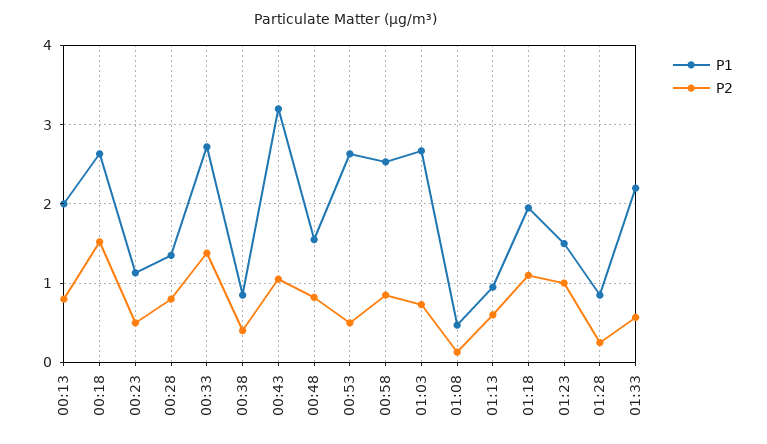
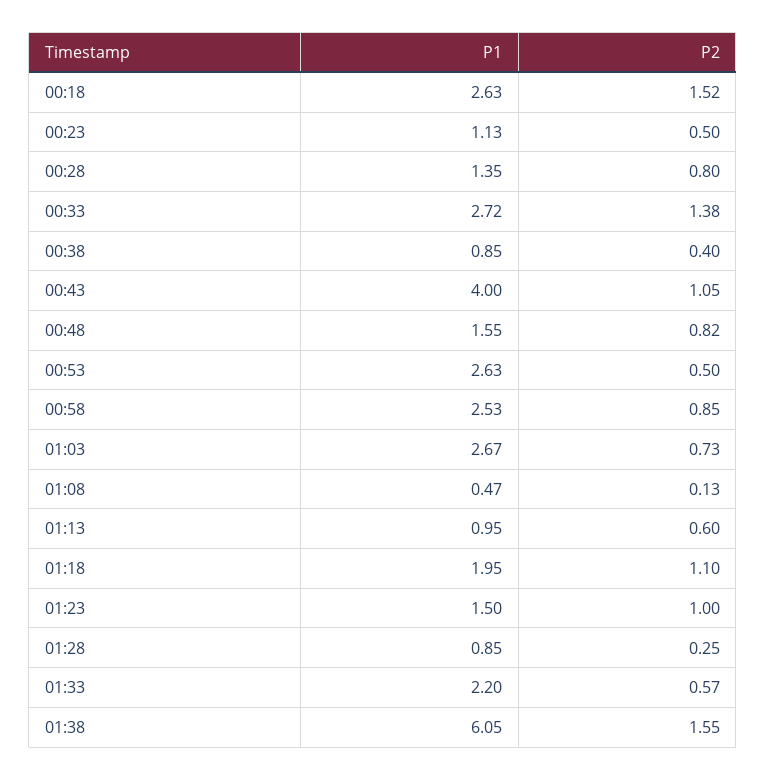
P1, 00:13: 2 -> none
P2, 00:13: 0.8 -> none
P1, 00:43: 3.2 -> 4
P1, 01:38: none -> 6.05
P2, 01:38: none -> 1.55

